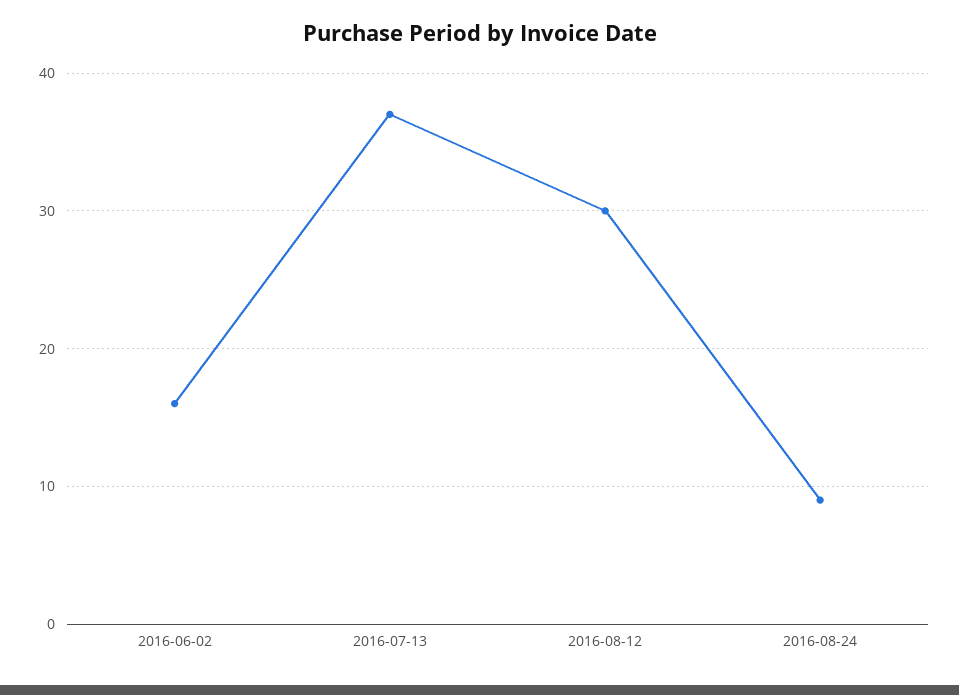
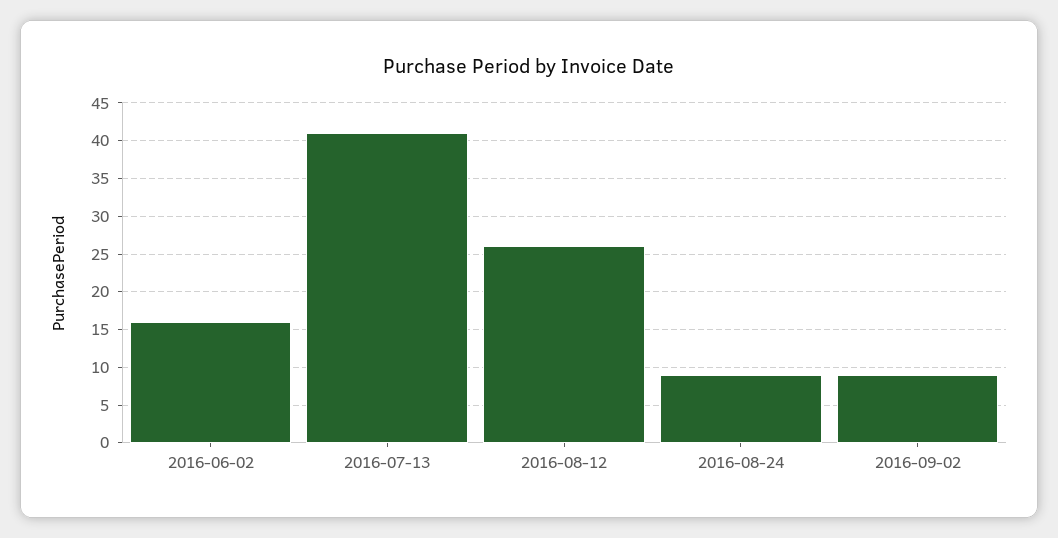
2016-07-13: 37 -> 41
2016-08-12: 30 -> 26
2016-09-02: none -> 9

